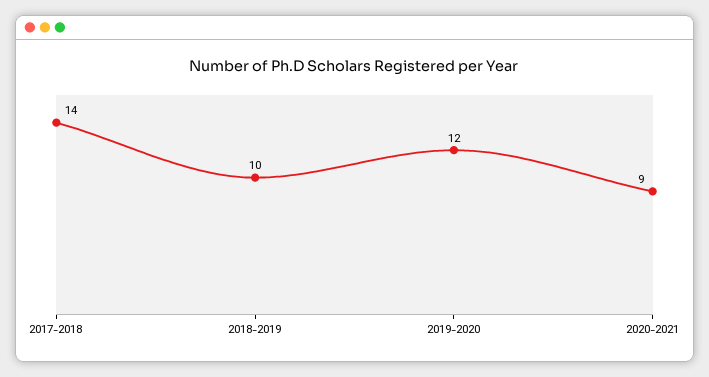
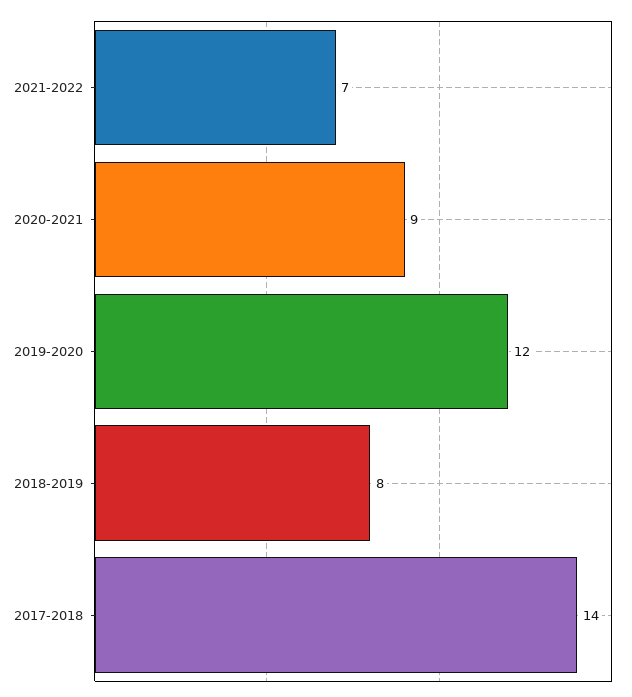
2018-2019: 10 -> 8
2021-2022: none -> 7

